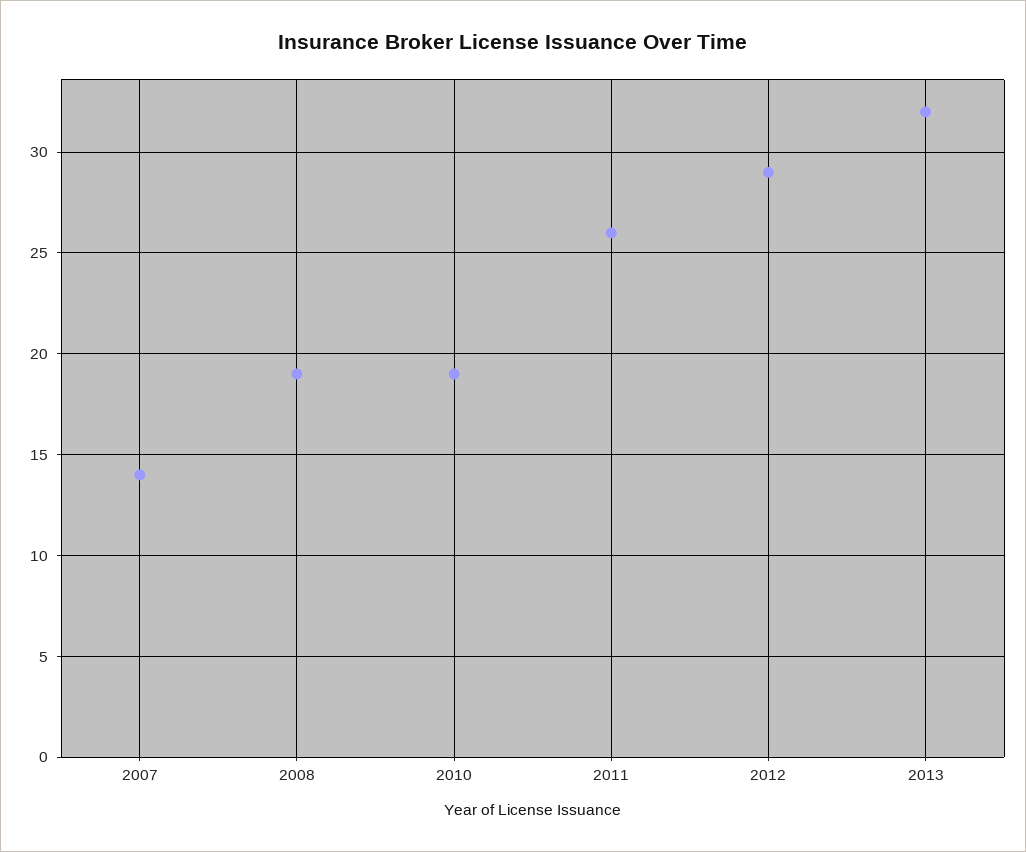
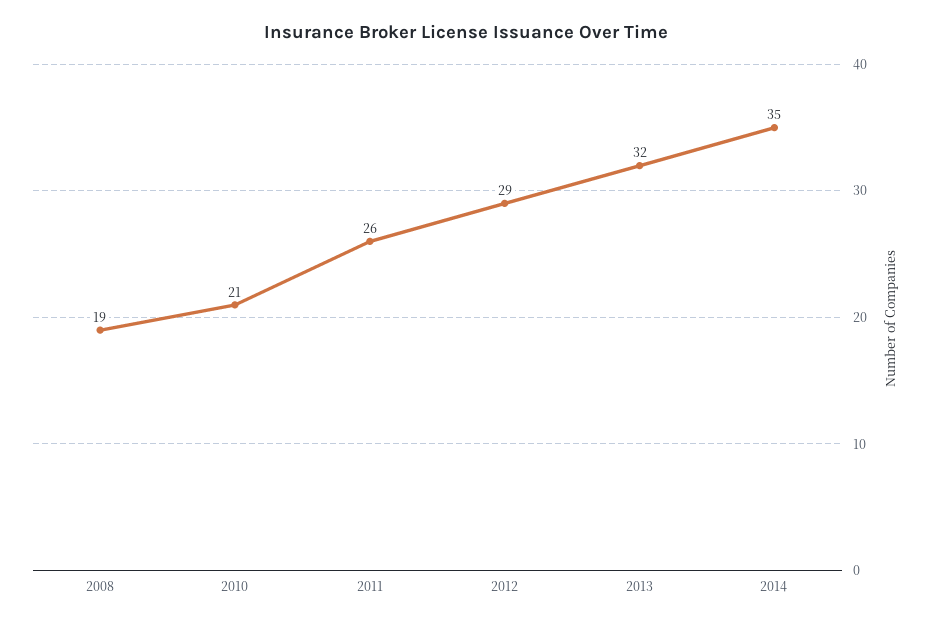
2007: 14 -> none
2010: 19 -> 21
2014: none -> 35

